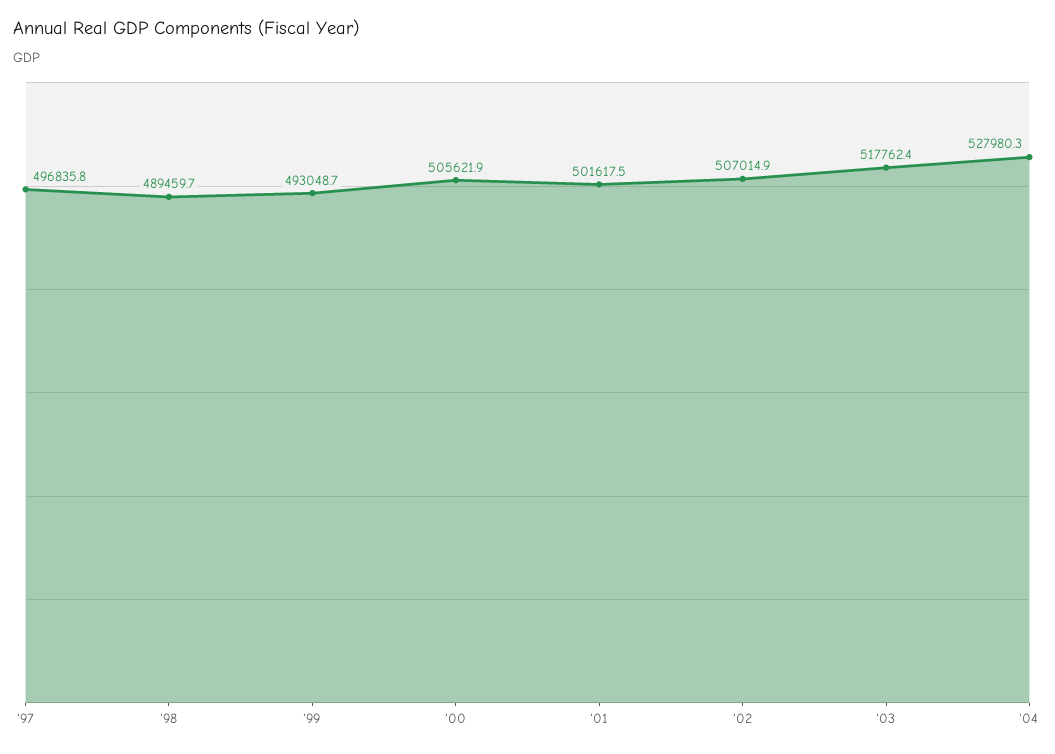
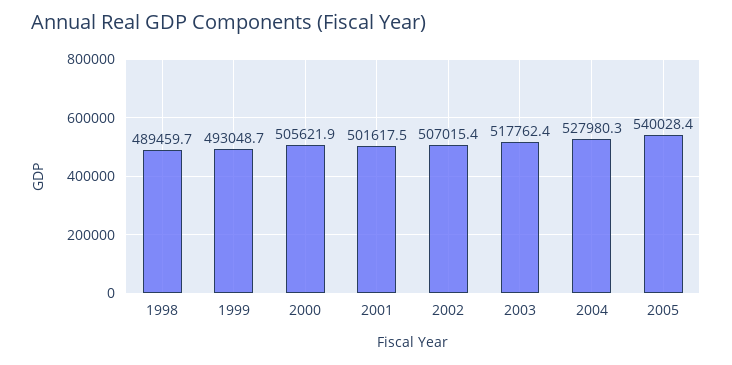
'97: 496835.8 -> none
'02: 507014.9 -> 507015.4
2005: none -> 540028.4

